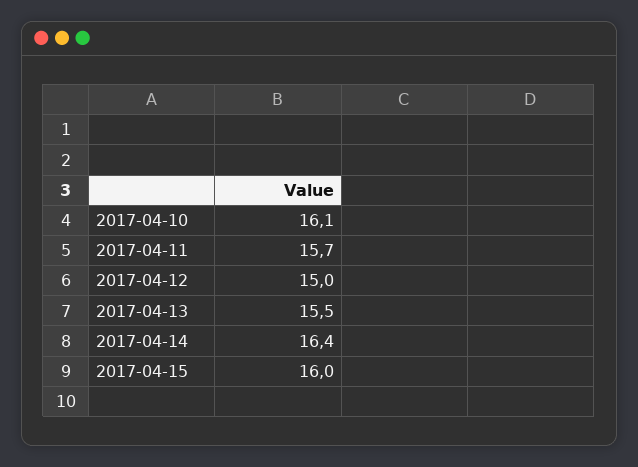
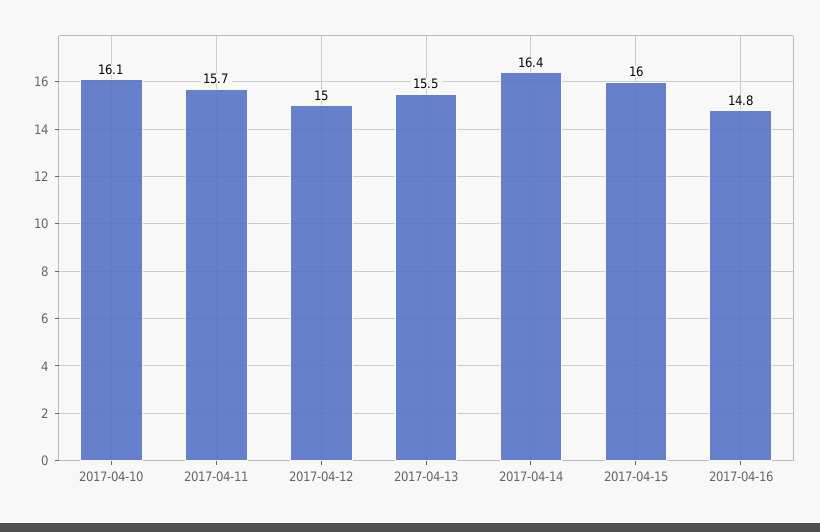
2017-04-16: none -> 14.8

